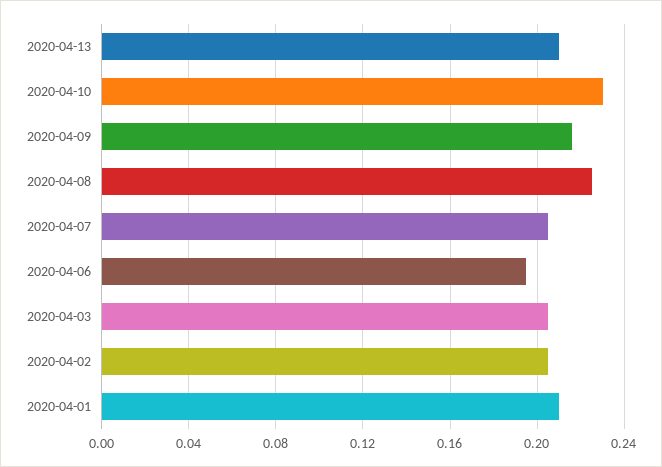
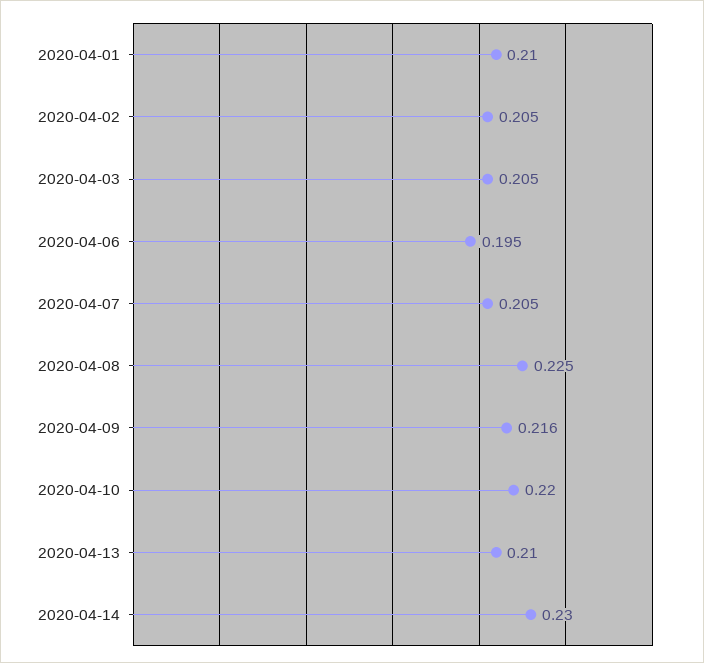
2020-04-10: 0.23 -> 0.22
2020-04-14: none -> 0.23

